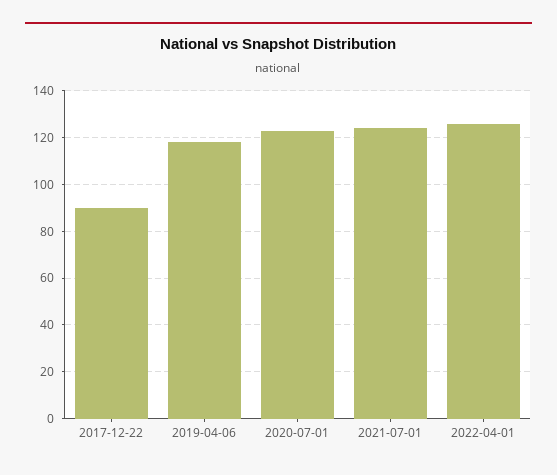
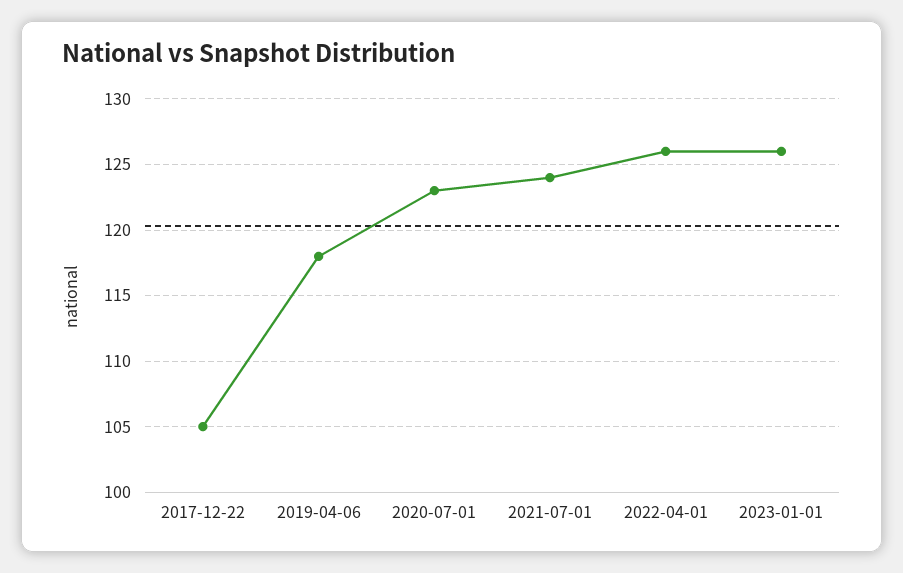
2017-12-22: 90 -> 105
2023-01-01: none -> 126

